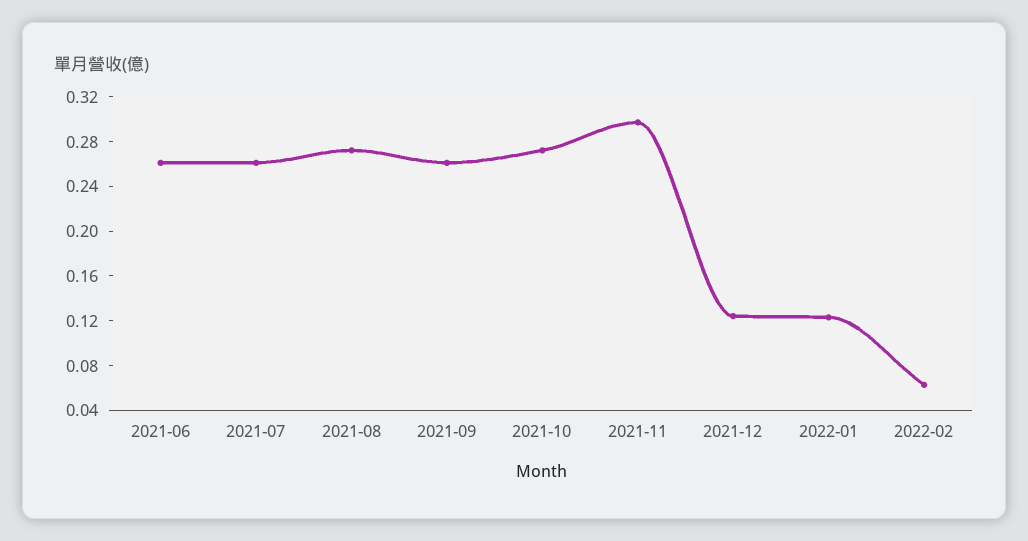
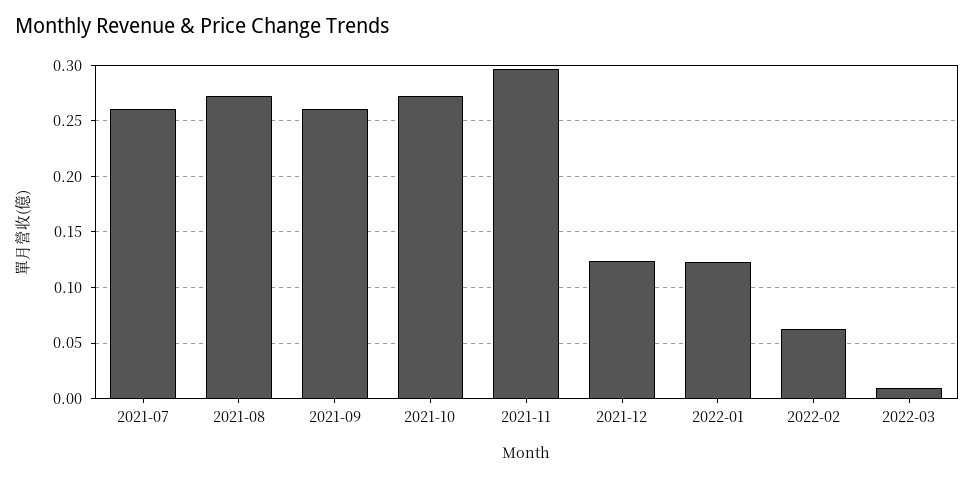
2021-06: 0.26 -> none
2022-03: none -> 0.01

